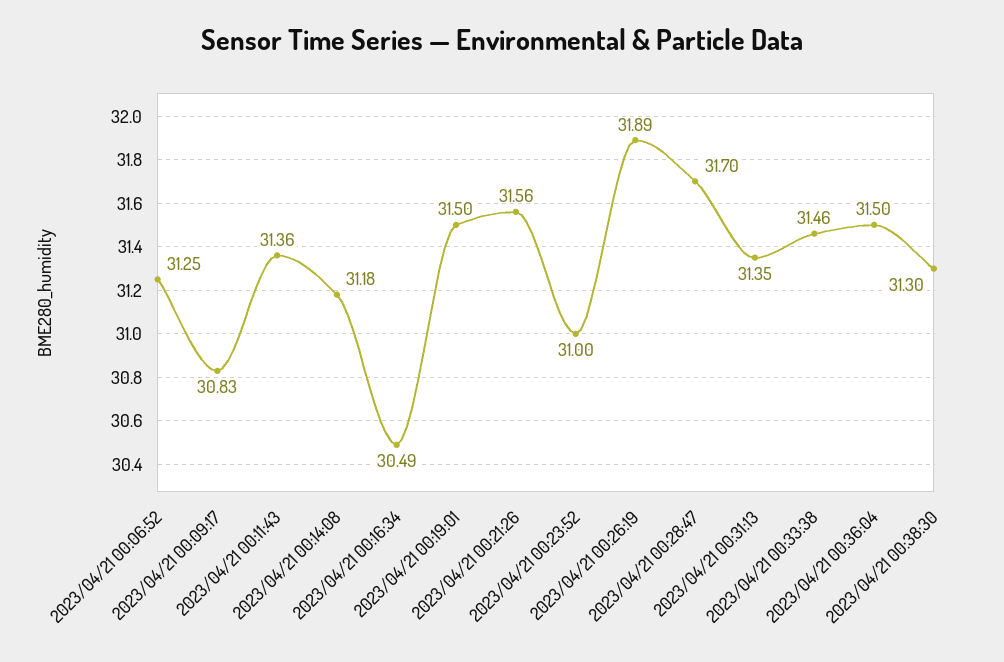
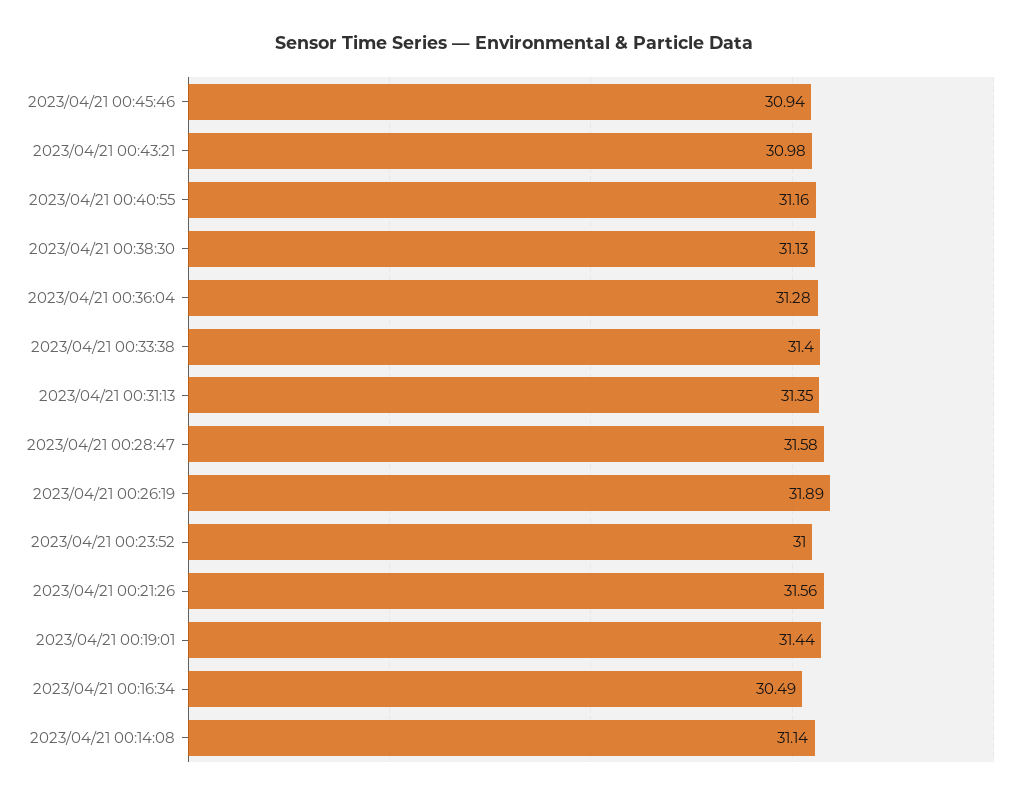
2023/04/21 00:06:52: 31.25 -> none
2023/04/21 00:09:17: 30.83 -> none
2023/04/21 00:11:43: 31.36 -> none
2023/04/21 00:14:08: 31.18 -> 31.14
2023/04/21 00:19:01: 31.5 -> 31.44
2023/04/21 00:28:47: 31.7 -> 31.58
2023/04/21 00:33:38: 31.46 -> 31.4
2023/04/21 00:36:04: 31.5 -> 31.28
2023/04/21 00:38:30: 31.3 -> 31.13
2023/04/21 00:45:46: none -> 30.94
2023/04/21 00:43:21: none -> 30.98
2023/04/21 00:40:55: none -> 31.16

